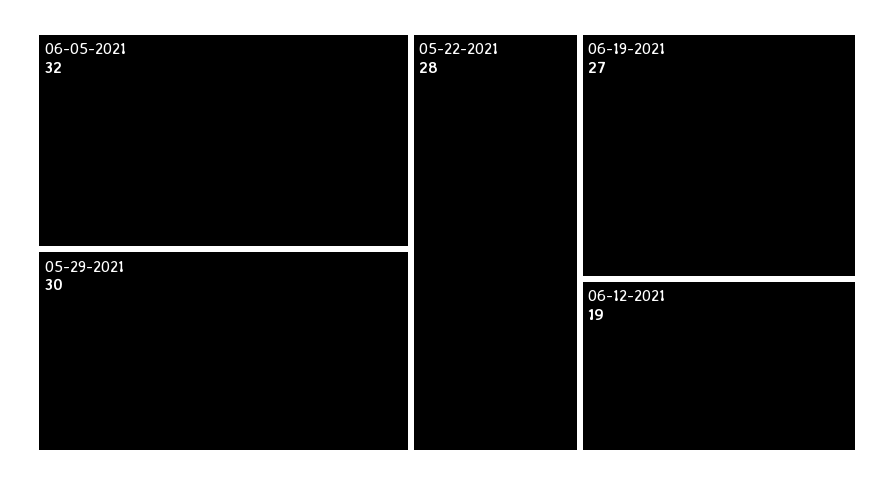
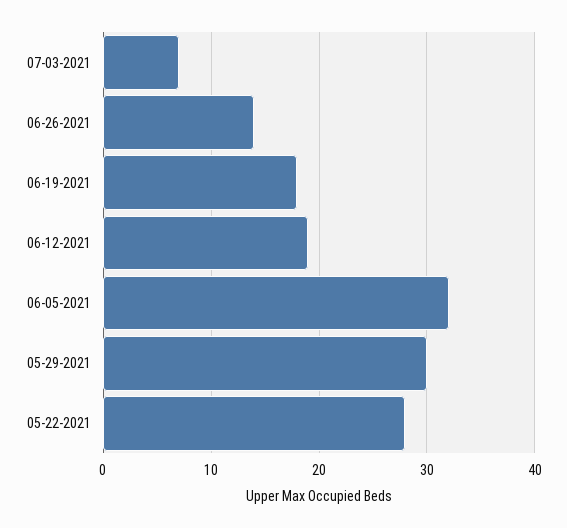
06-19-2021: 27 -> 18
07-03-2021: none -> 7
06-26-2021: none -> 14

